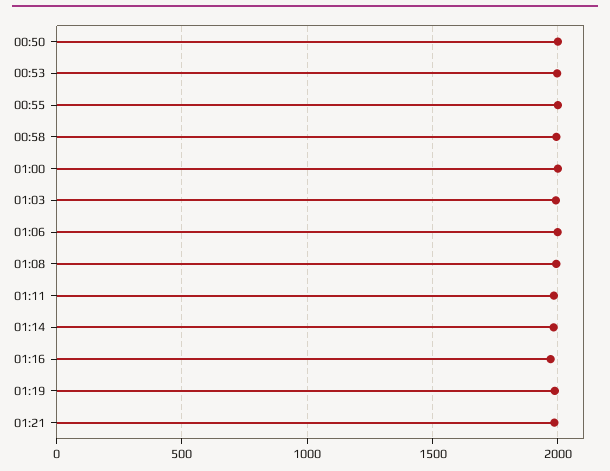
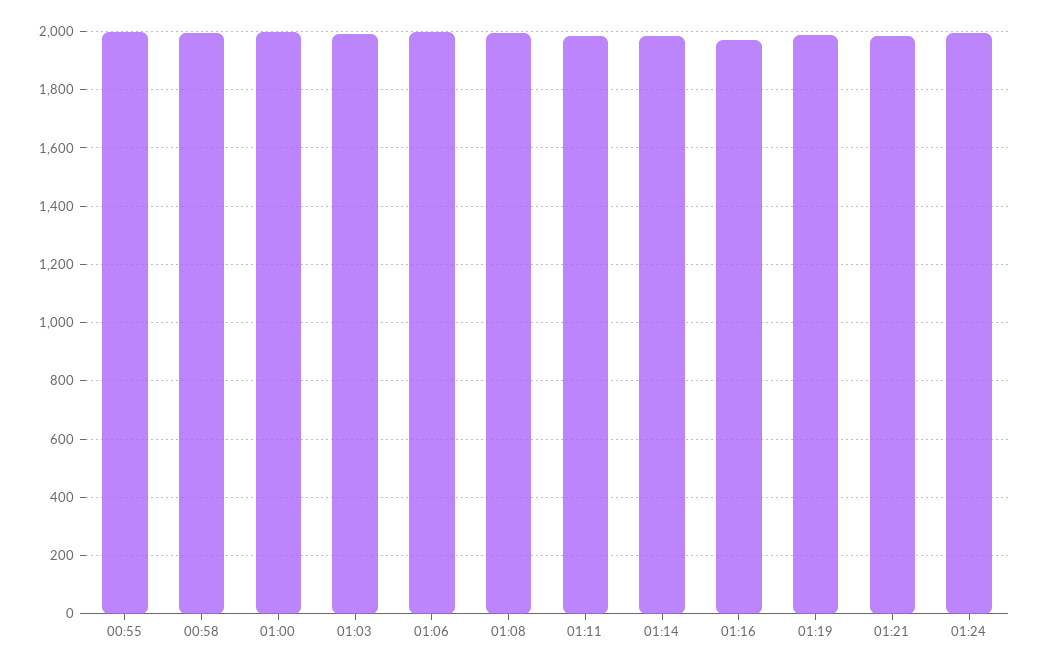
00:50: 2000 -> none
00:53: 2000 -> none
01:24: none -> 2000

